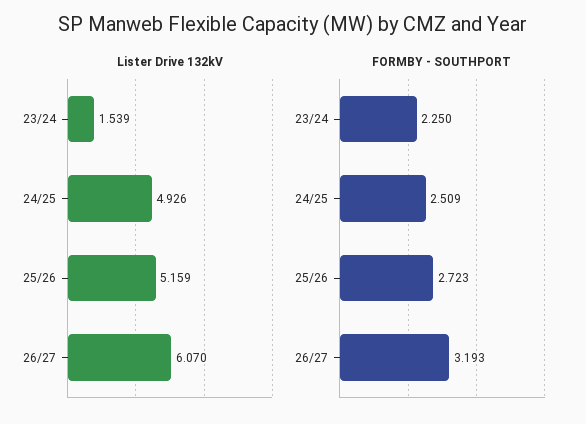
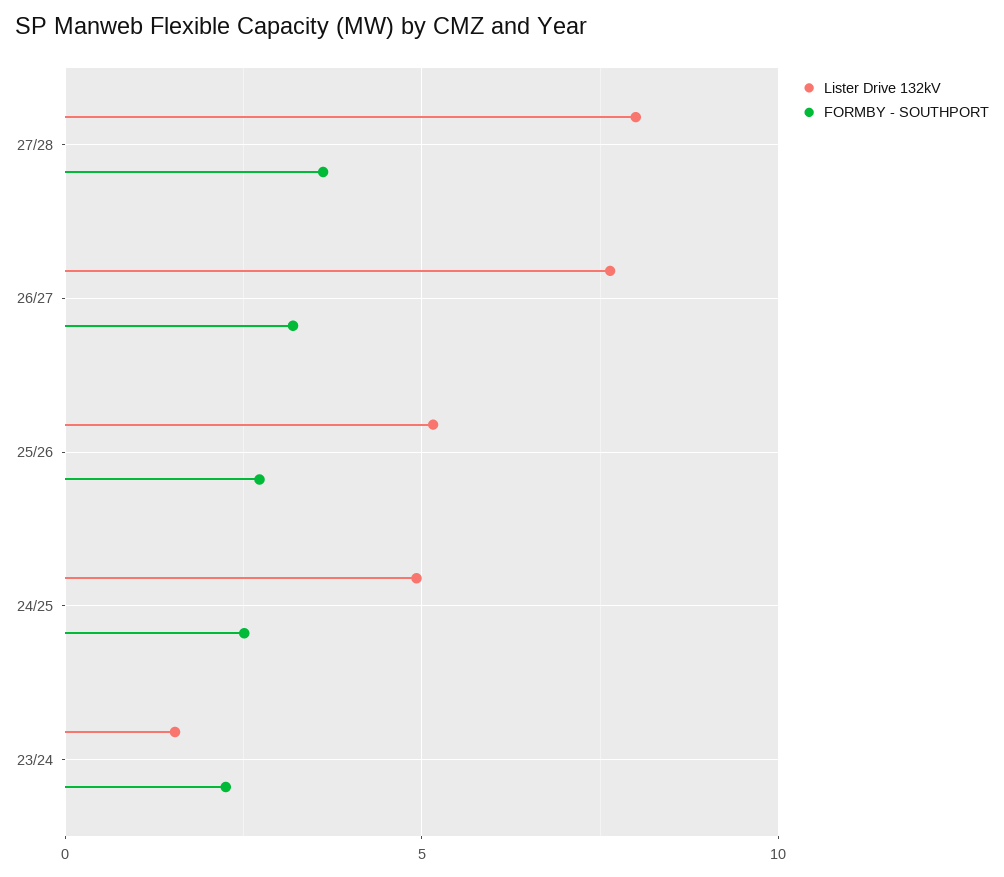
Lister Drive 132kV, 26/27: 6.07 -> 7.5
Lister Drive 132kV, 27/28: none -> 8
FORMBY - SOUTHPORT, 27/28: none -> 3.5

